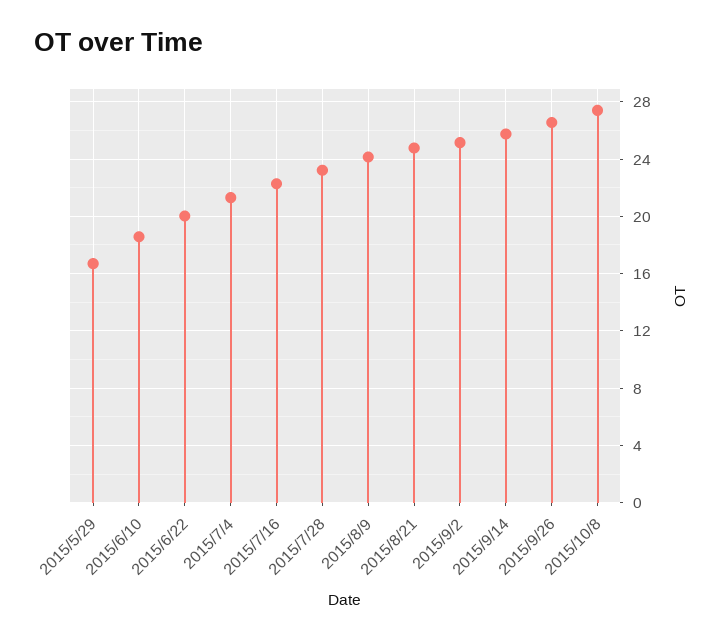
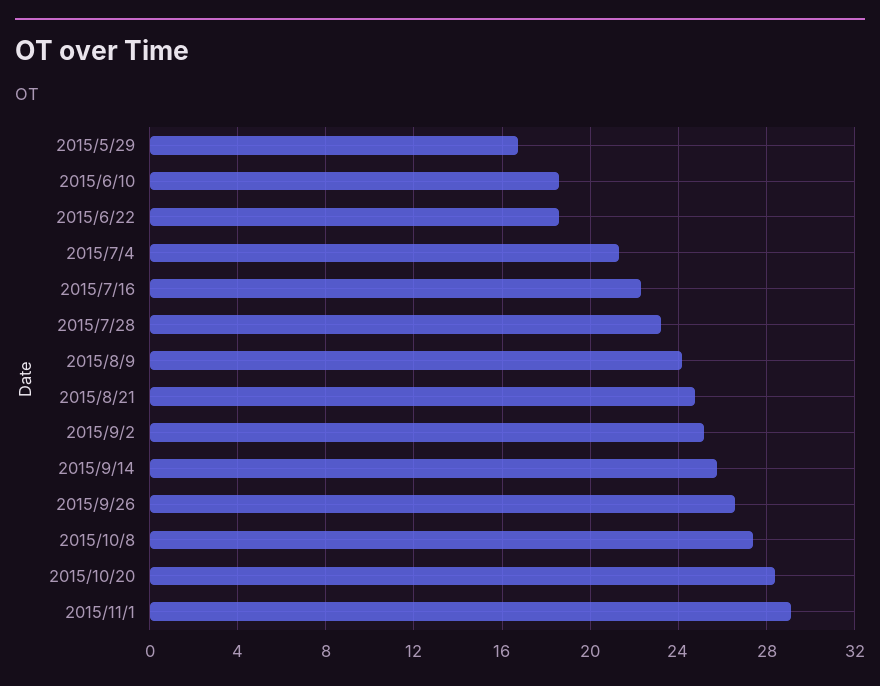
2015/6/22: 20 -> 18.5
2015/10/20: none -> 28.5
2015/11/1: none -> 29

